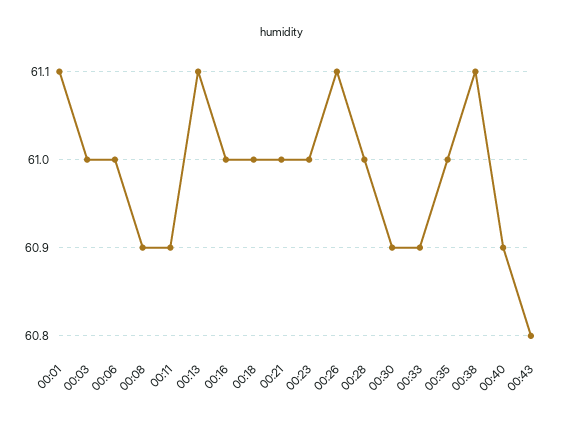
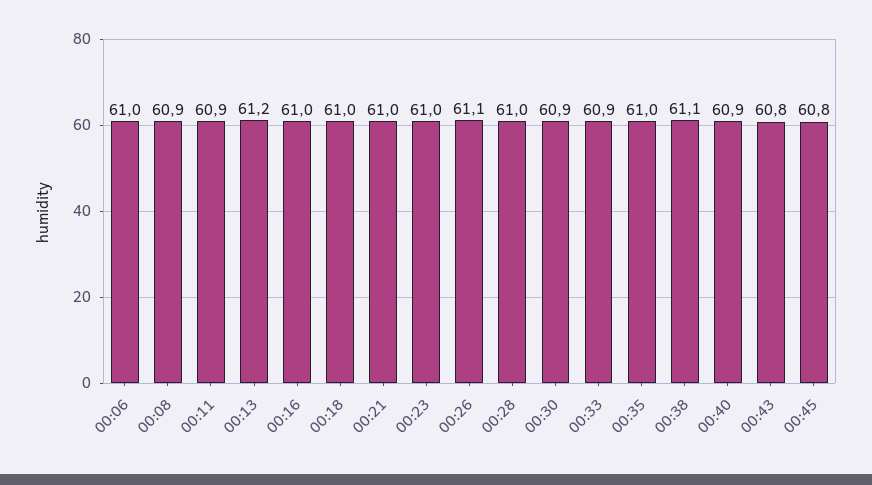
00:01: 61.1 -> none
00:03: 61 -> none
00:13: 61.1 -> 61.2
00:45: none -> 60.8

